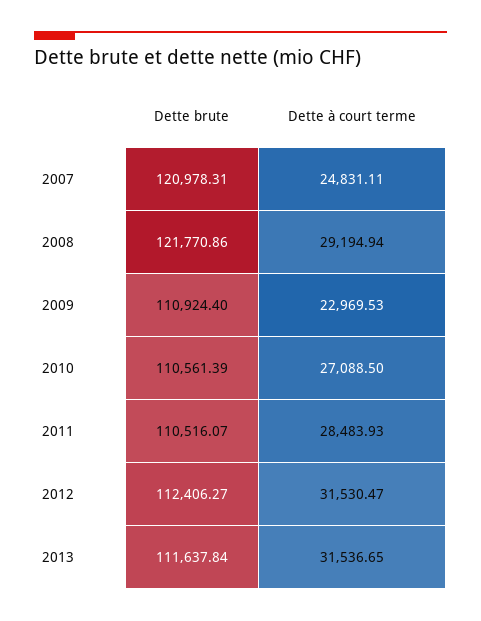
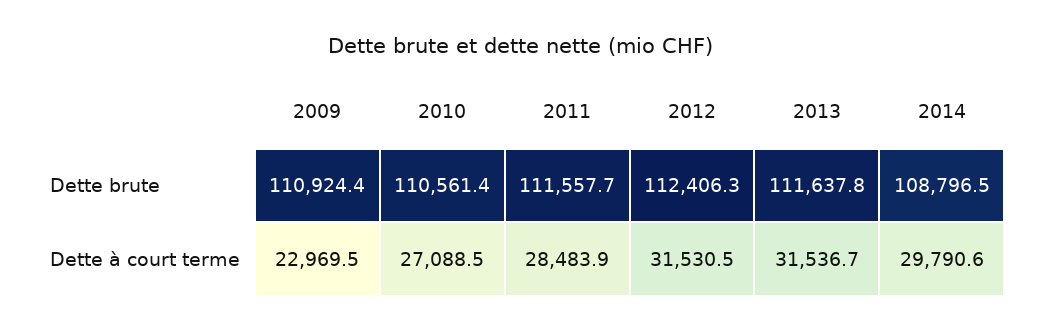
Dette brute, 2007: 120978.31 -> none
Dette à court terme, 2007: 24831.11 -> none
Dette brute, 2008: 121770.86 -> none
Dette à court terme, 2008: 29194.94 -> none
Dette brute, 2011: 110516.07 -> 111557.7
Dette brute, 2014: none -> 108796.5
Dette à court terme, 2014: none -> 29790.6

